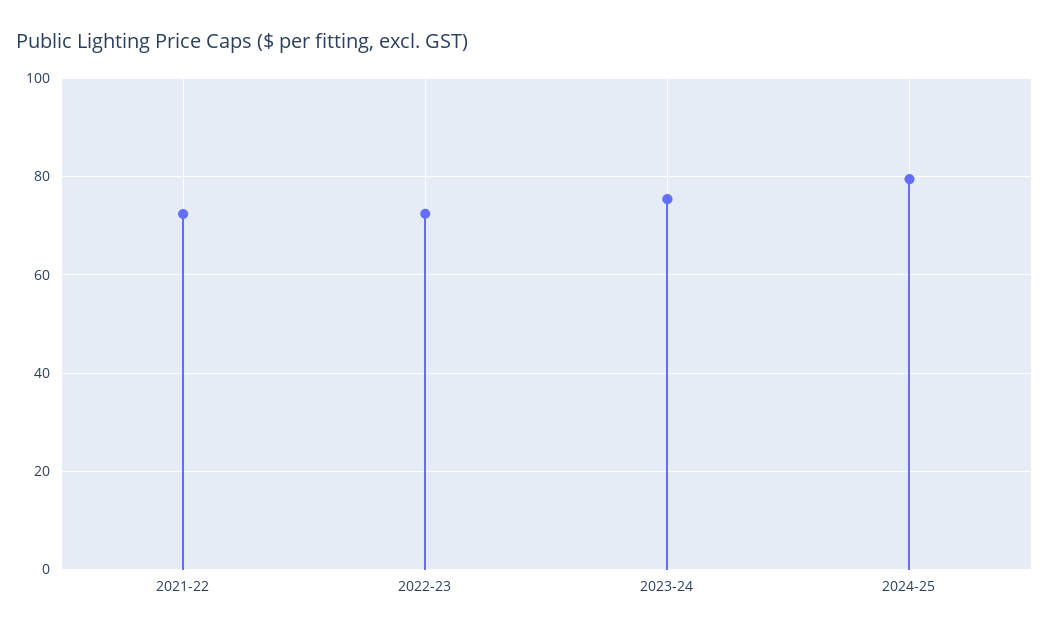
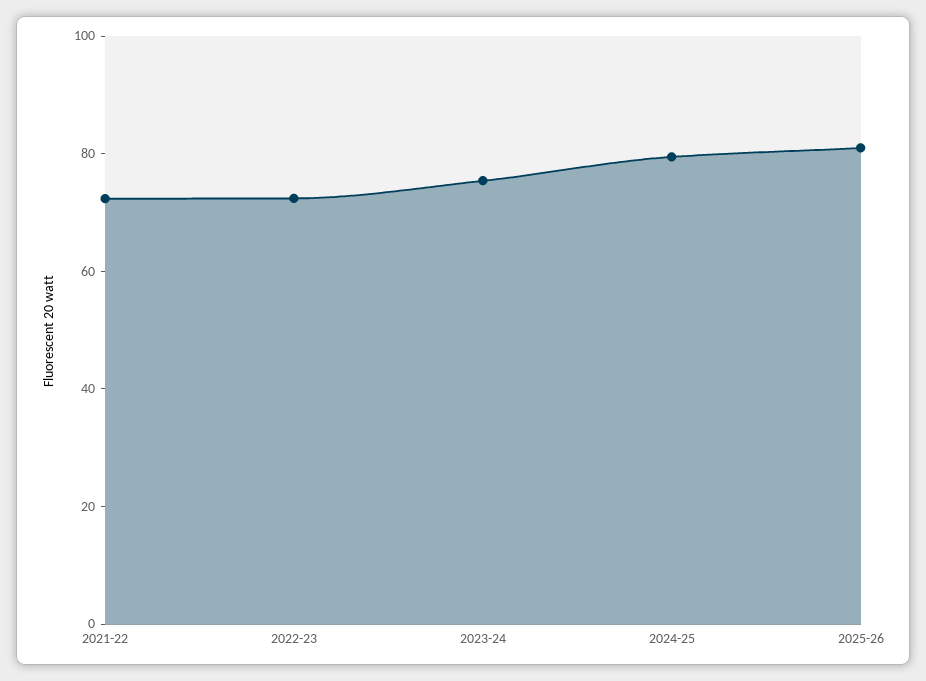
2025-26: none -> 80

